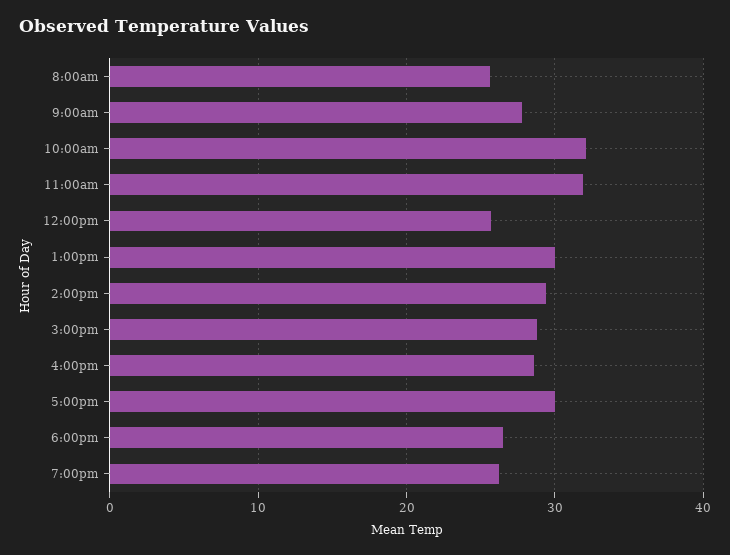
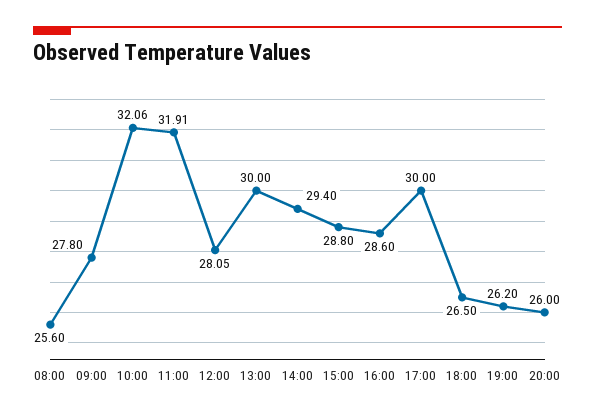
12:00pm: 26 -> 28.05
20:00: none -> 26

